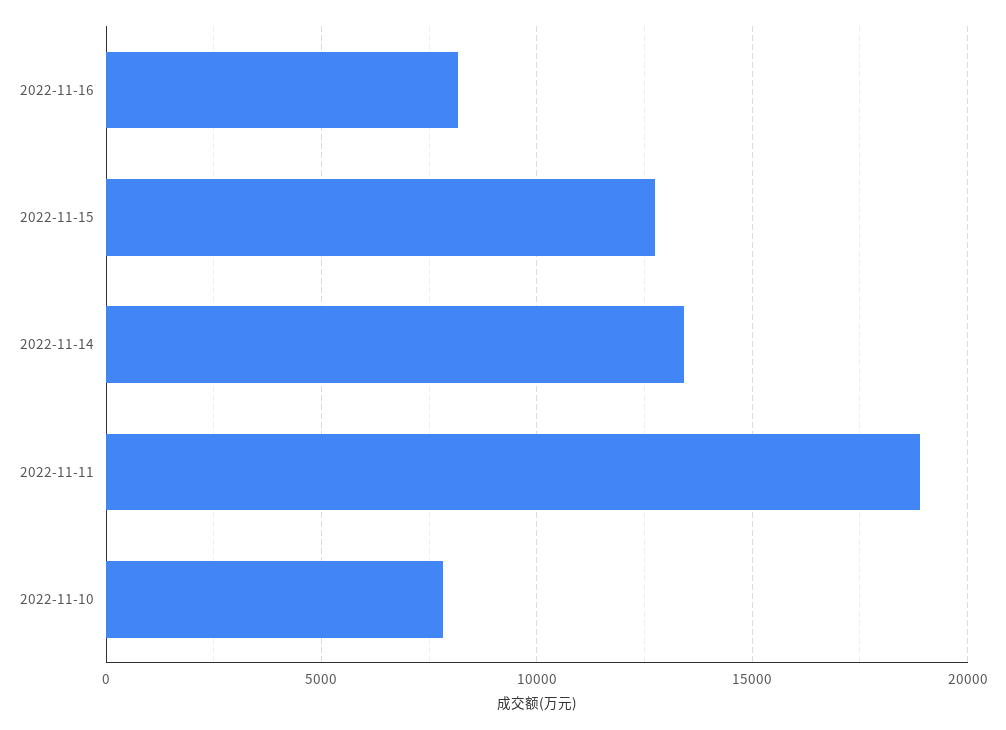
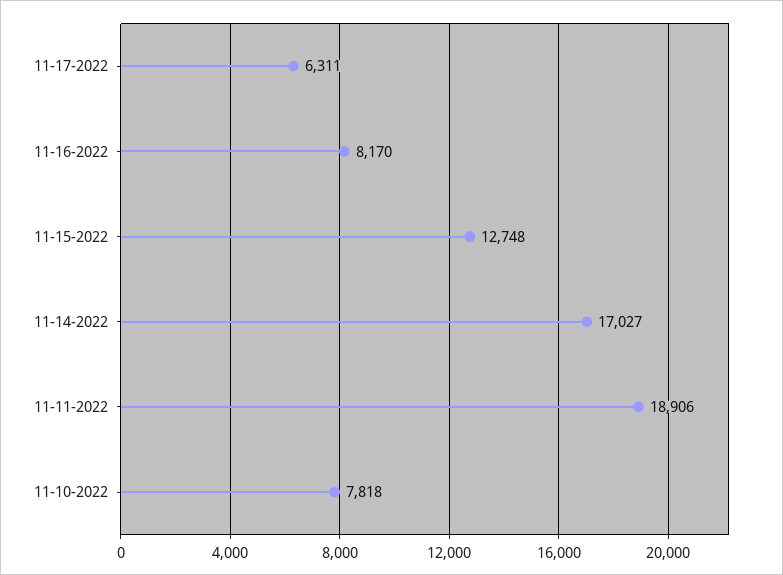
2022-11-14: 13500 -> 17027
11-17-2022: none -> 6311

